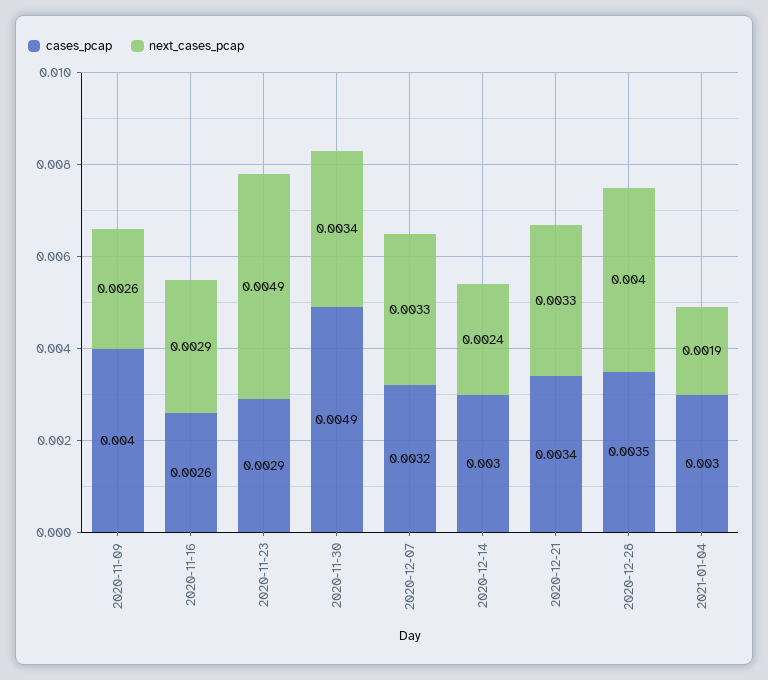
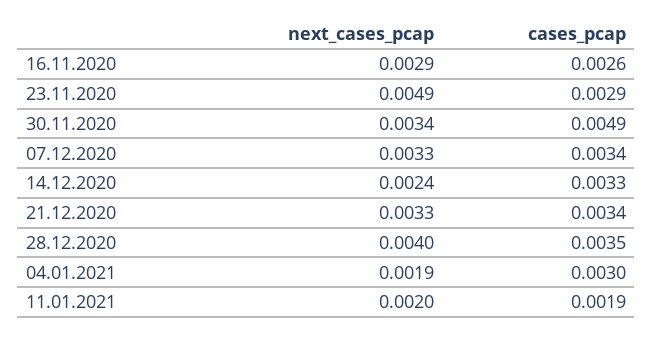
cases_pcap, 2020-11-09: 0.004 -> none
next_cases_pcap, 2020-11-09: 0.0026 -> none
cases_pcap, 2020-12-07: 0.0032 -> 0.0034
cases_pcap, 2020-12-14: 0.003 -> 0.0033
next_cases_pcap, 11.01.2021: none -> 0.002
cases_pcap, 11.01.2021: none -> 0.0019

